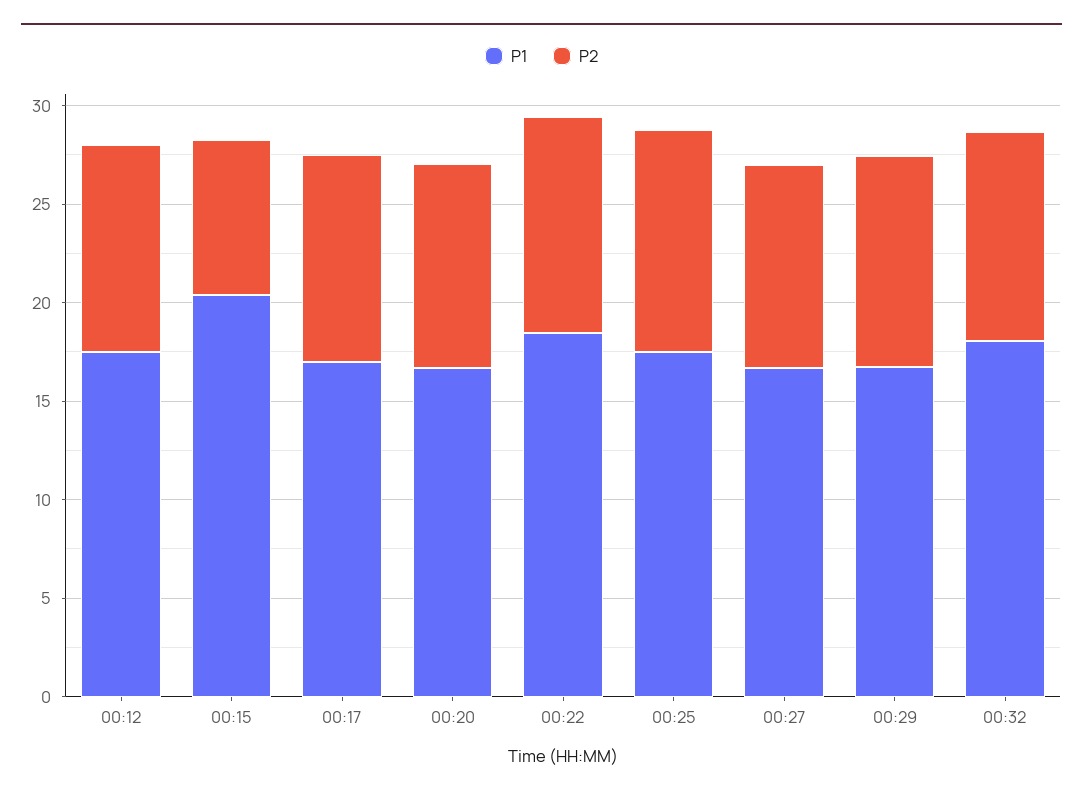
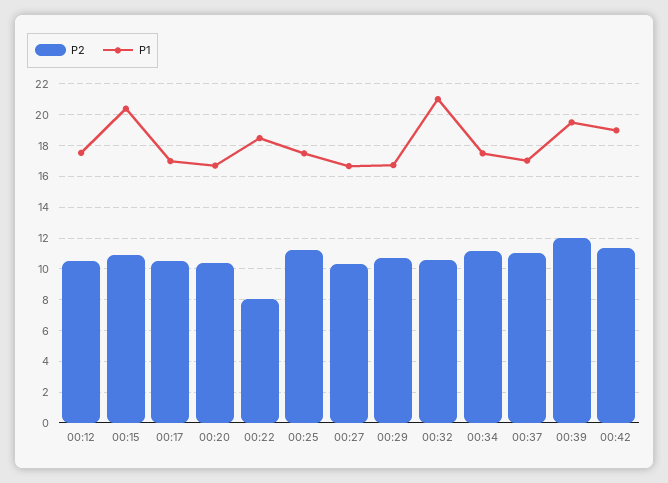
P2, 00:15: 8 -> 11
P2, 00:22: 11 -> 8
P1, 00:32: 18 -> 21
P2, 00:34: none -> 11
P1, 00:34: none -> 17.5
P2, 00:37: none -> 11
P1, 00:37: none -> 17
P2, 00:39: none -> 12
P1, 00:39: none -> 19.5
P2, 00:42: none -> 11.5
P1, 00:42: none -> 19

